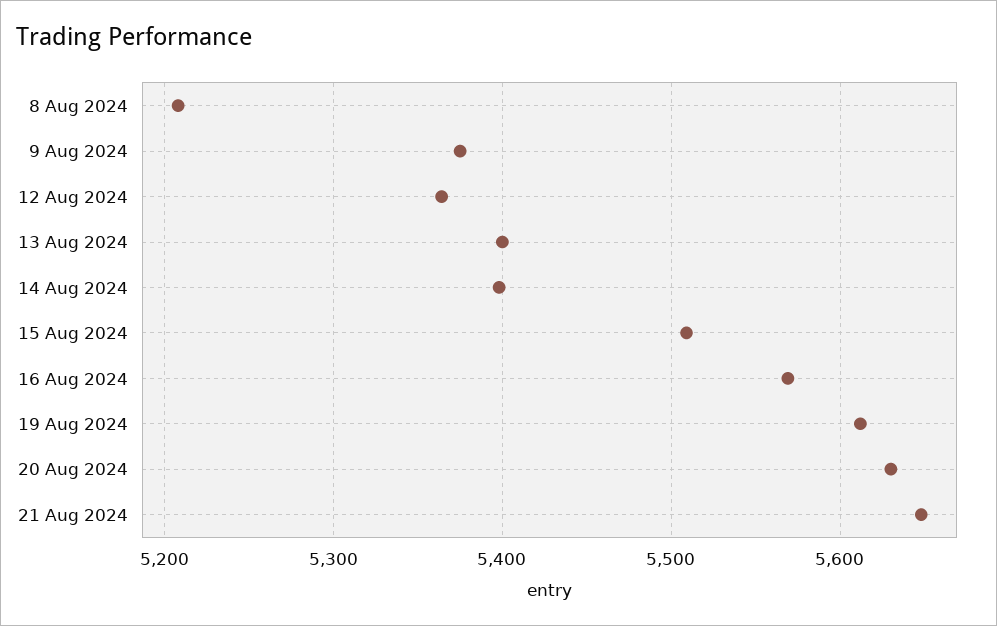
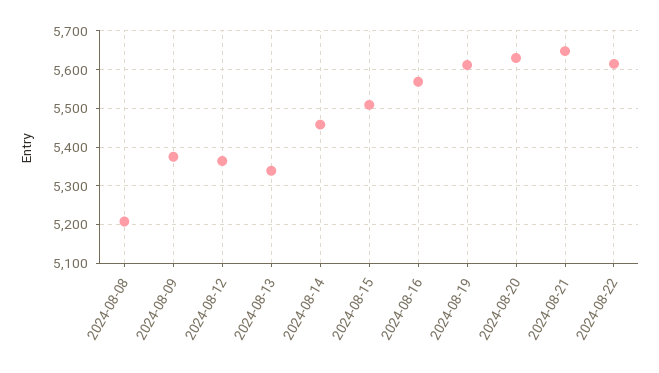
13 Aug 2024: 5400 -> 5340
14 Aug 2024: 5400 -> 5460
2024-08-22: none -> 5620

